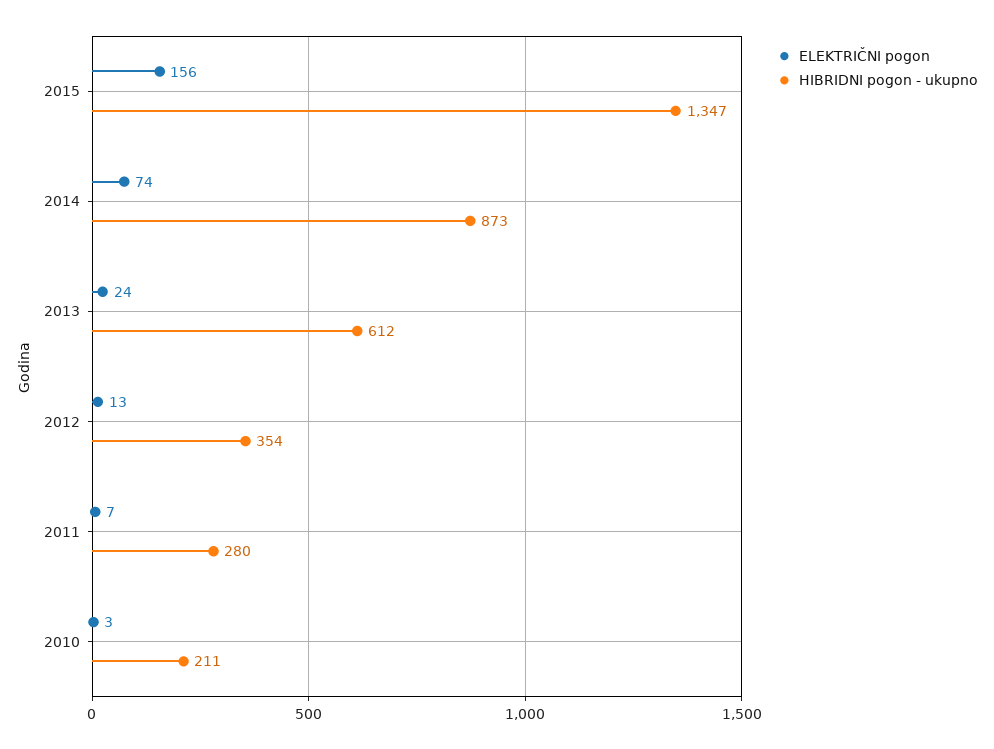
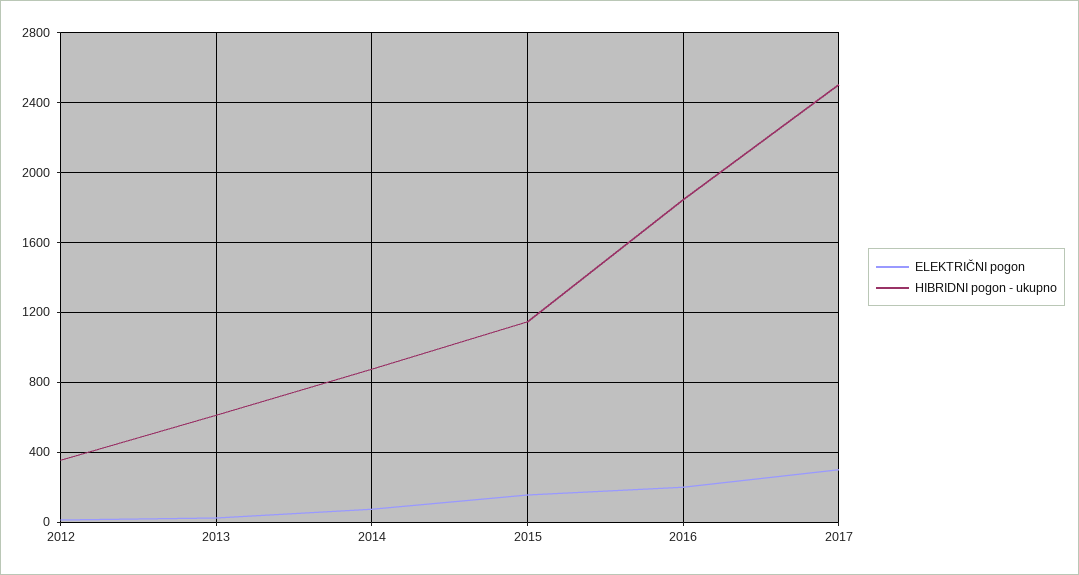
HIBRIDNI pogon - ukupno, 2015: 1347 -> 1150
ELEKTRIČNI pogon, 2011: 7 -> none
HIBRIDNI pogon - ukupno, 2011: 280 -> none
ELEKTRIČNI pogon, 2010: 3 -> none
HIBRIDNI pogon - ukupno, 2010: 211 -> none
ELEKTRIČNI pogon, 2016: none -> 200
HIBRIDNI pogon - ukupno, 2016: none -> 1850
ELEKTRIČNI pogon, 2017: none -> 300
HIBRIDNI pogon - ukupno, 2017: none -> 2500

